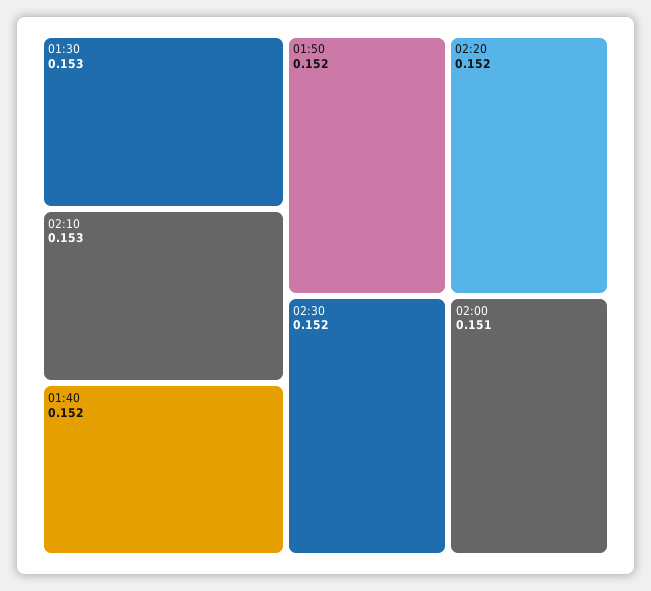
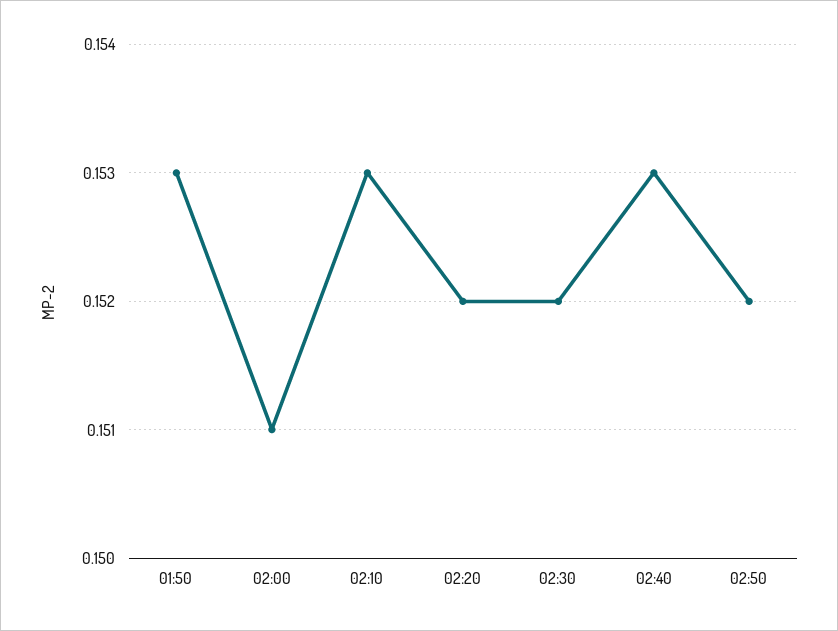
01:30: 0.153 -> none
01:40: 0.152 -> none
01:50: 0.152 -> 0.153
02:40: none -> 0.153
02:50: none -> 0.152

